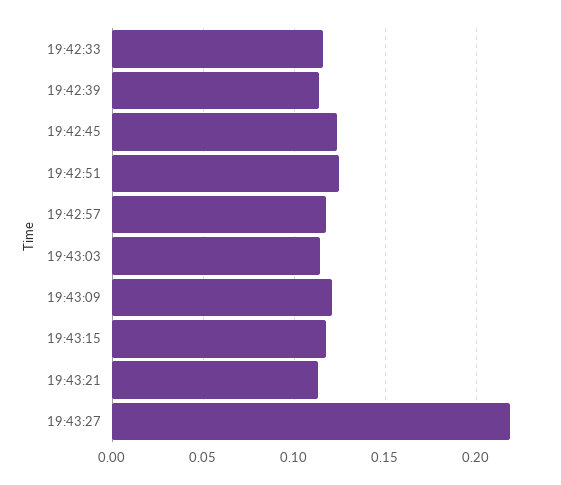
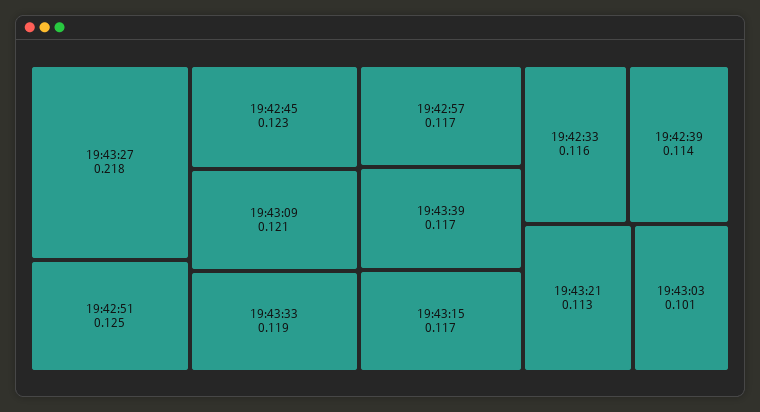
19:43:03: 0.115 -> 0.101
19:43:33: none -> 0.119
19:43:39: none -> 0.117

